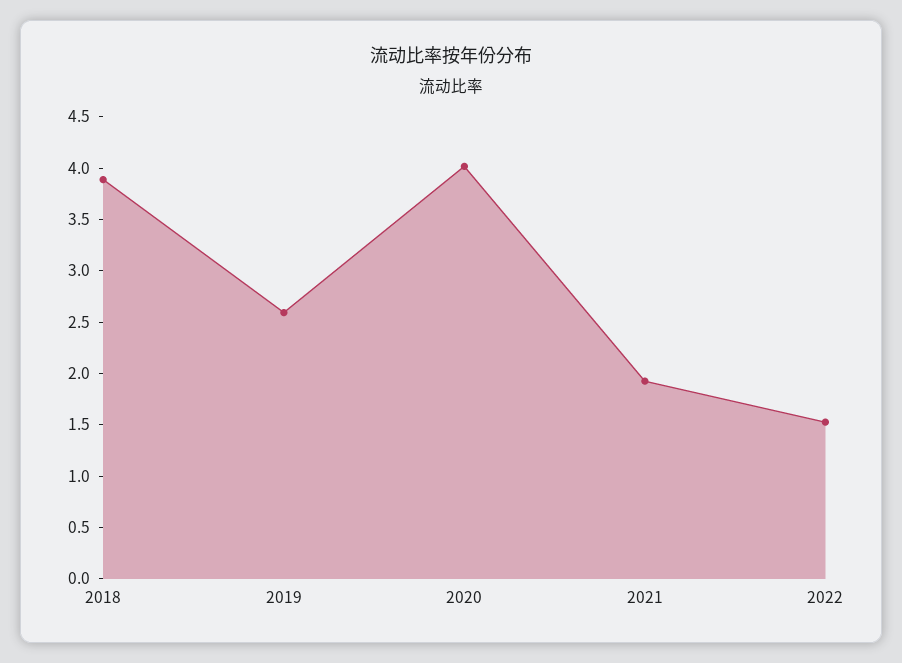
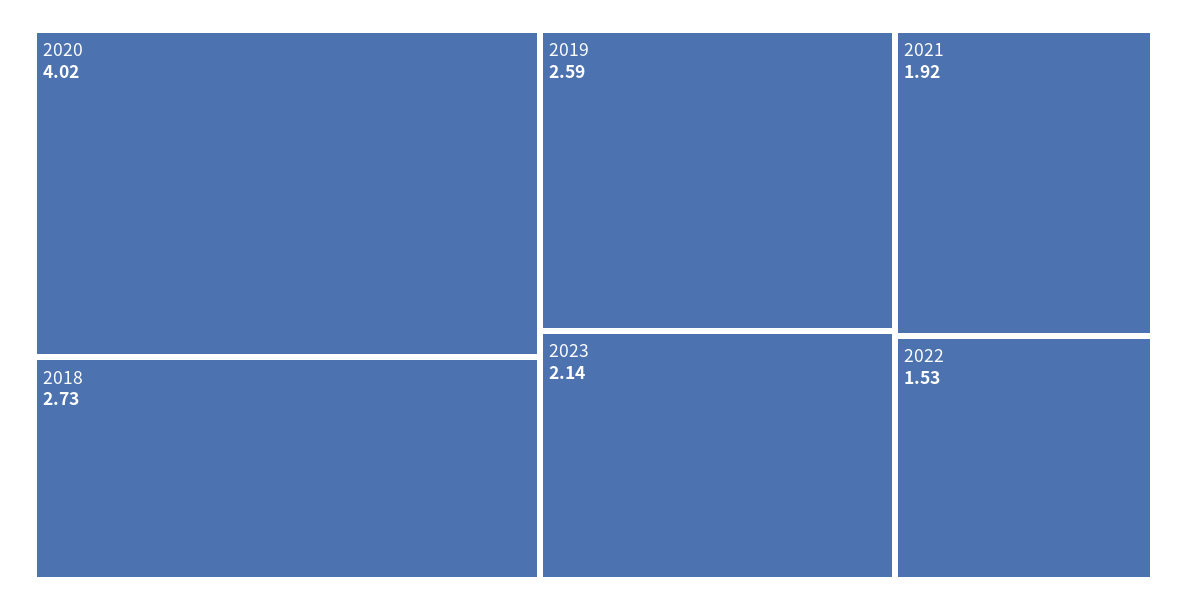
2018: 3.9 -> 2.73
2023: none -> 2.14

